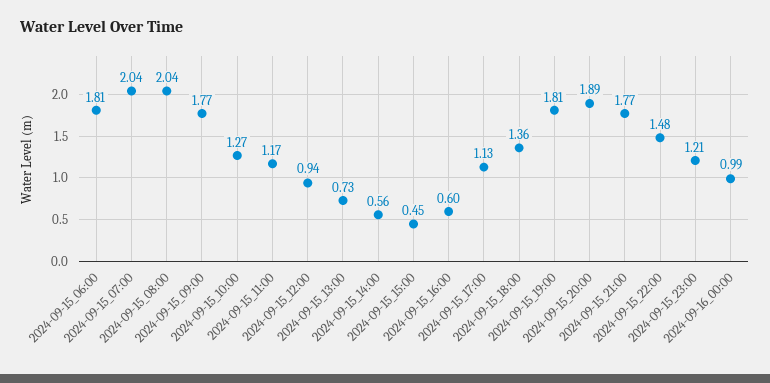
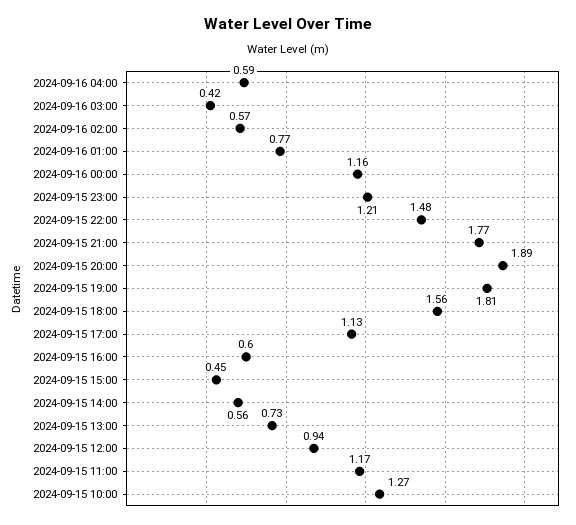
2024-09-15_06:00: 1.81 -> none
2024-09-15_07:00: 2.04 -> none
2024-09-15_08:00: 2.04 -> none
2024-09-15_09:00: 1.77 -> none
2024-09-15_18:00: 1.36 -> 1.56
2024-09-16_00:00: 0.99 -> 1.16
2024-09-16 04:00: none -> 0.59
2024-09-16 03:00: none -> 0.42
2024-09-16 02:00: none -> 0.57
2024-09-16 01:00: none -> 0.77

